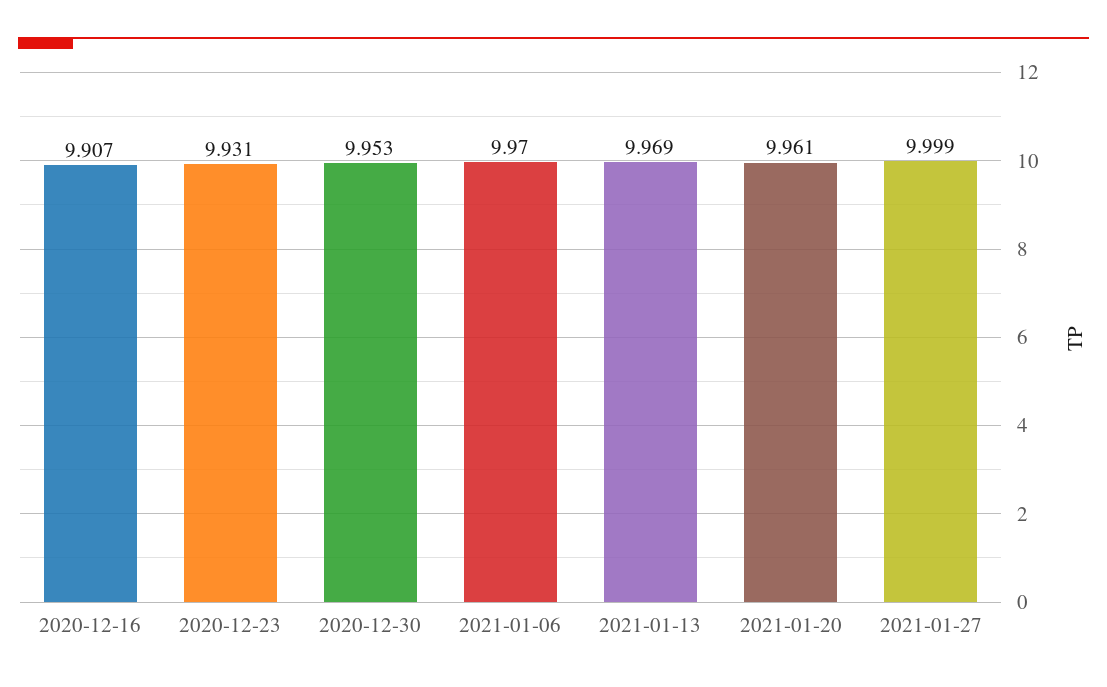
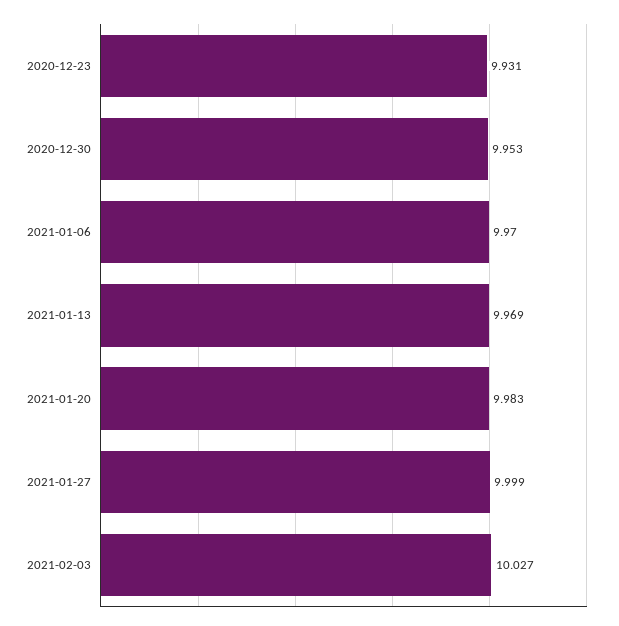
2020-12-16: 9.907 -> none
2021-01-20: 9.961 -> 9.983
2021-02-03: none -> 10.027

